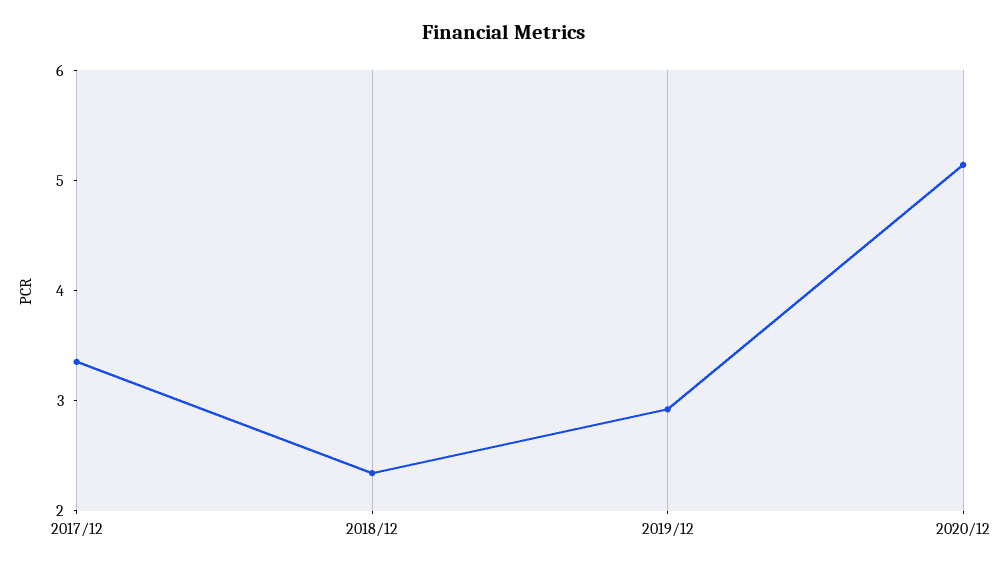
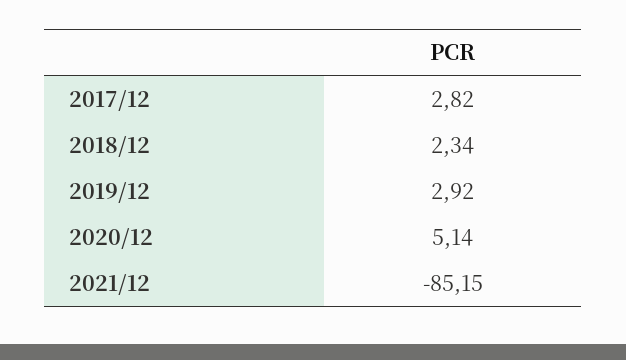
2017/12: 3.4 -> 2.82
2021/12: none -> -85.15

